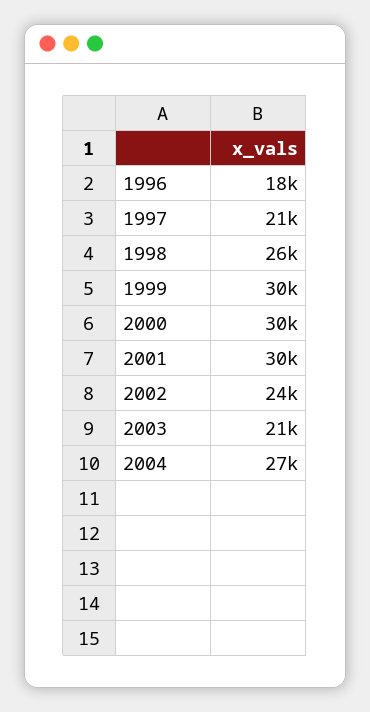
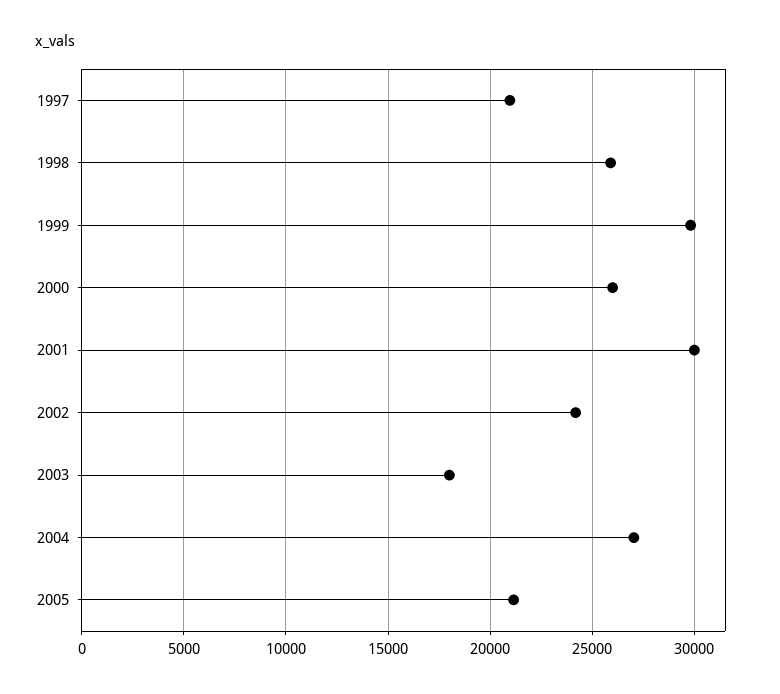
1996: 18000 -> none
2000: 30000 -> 26000
2003: 21000 -> 18000
2005: none -> 21000

